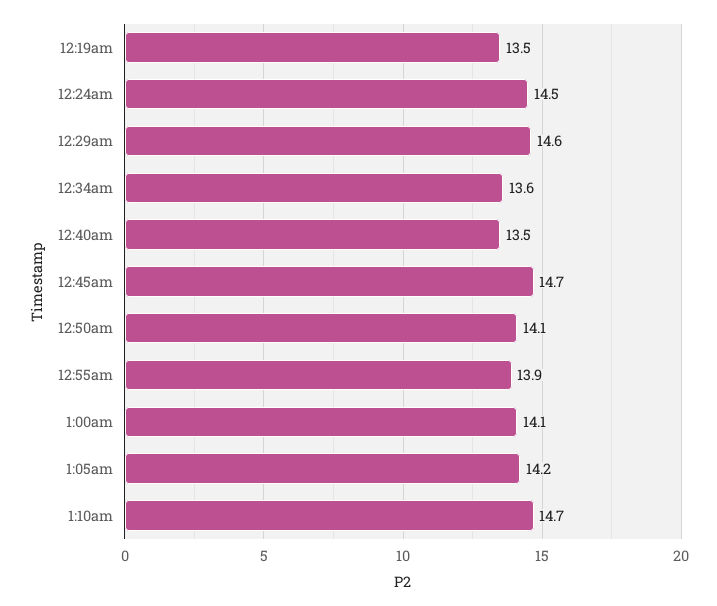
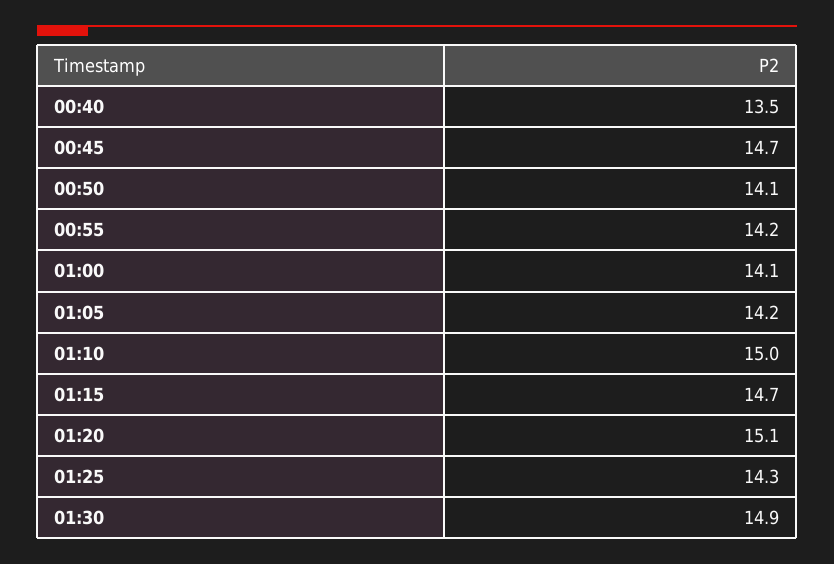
12:19am: 13.5 -> none
12:24am: 14.5 -> none
12:29am: 14.6 -> none
12:34am: 13.6 -> none
12:55am: 13.9 -> 14.2
1:10am: 14.7 -> 15
01:15: none -> 14.7
01:20: none -> 15.1
01:25: none -> 14.3
01:30: none -> 14.9

